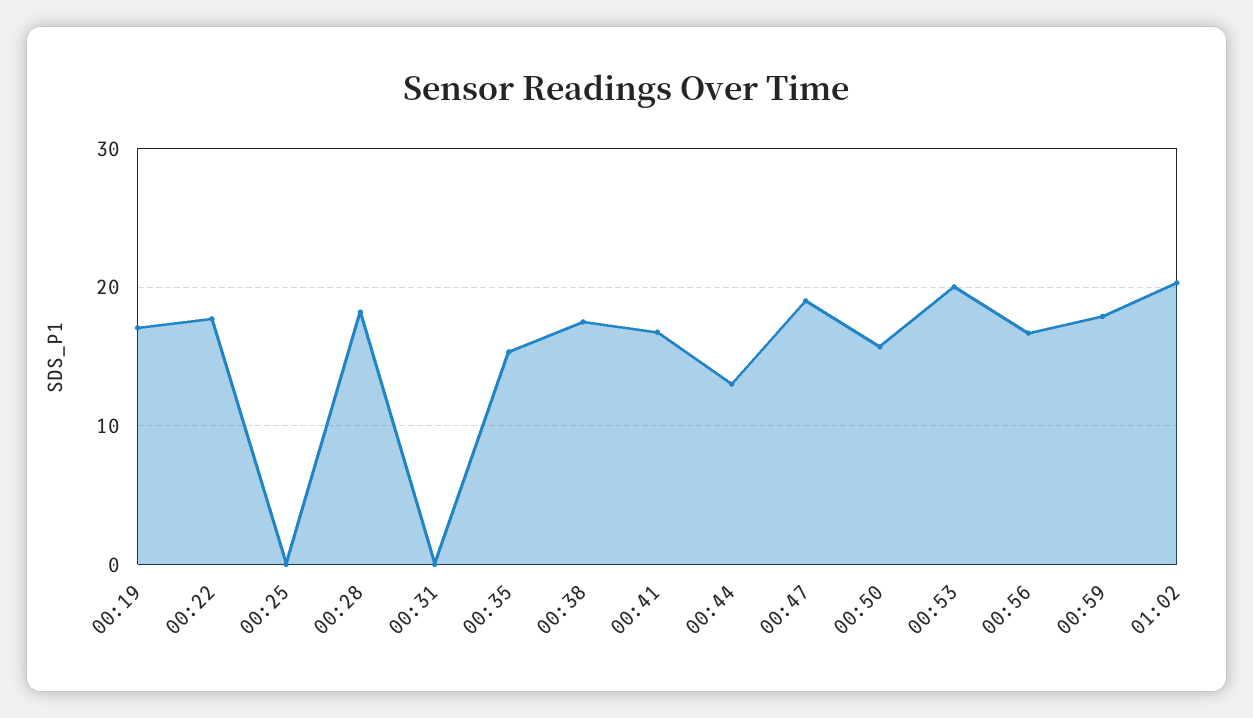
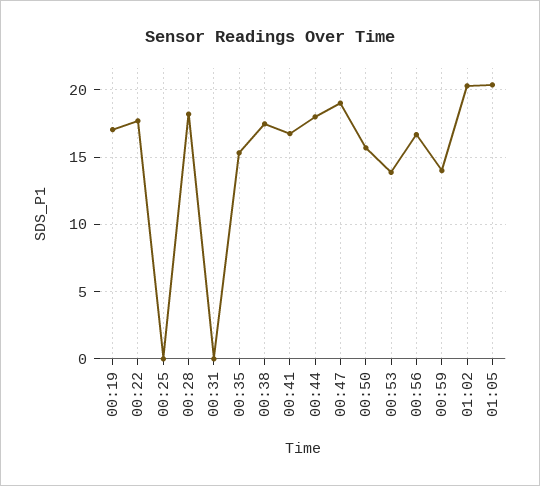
00:44: 13 -> 18
00:53: 20 -> 14
00:59: 18 -> 14
01:05: none -> 20.5

